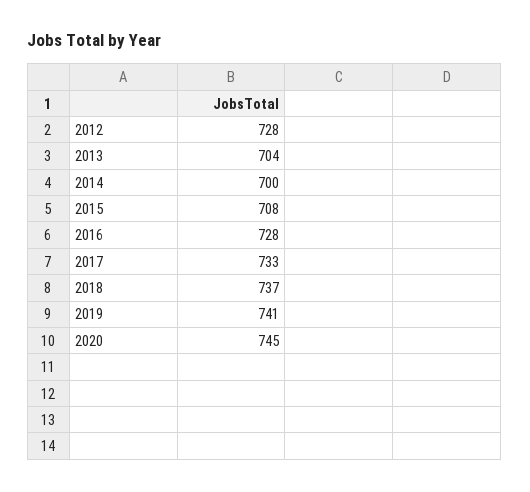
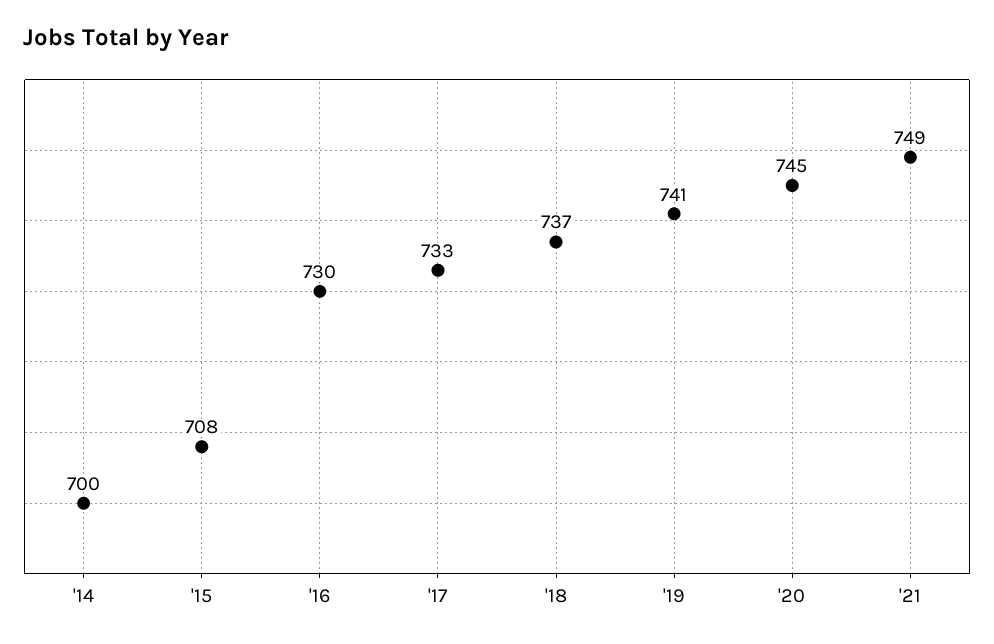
2012: 728 -> none
2013: 704 -> none
2016: 728 -> 730
'21: none -> 749

